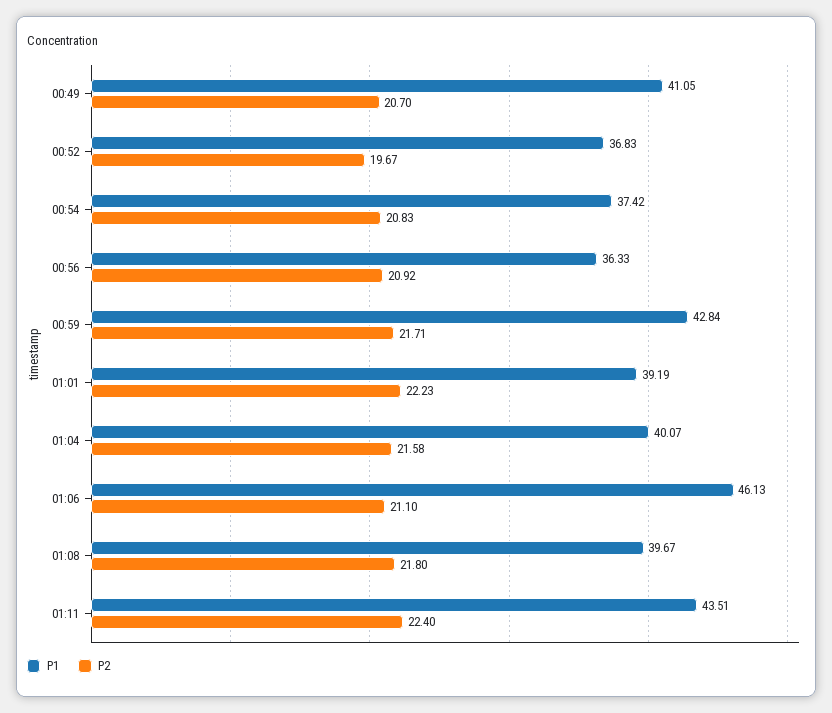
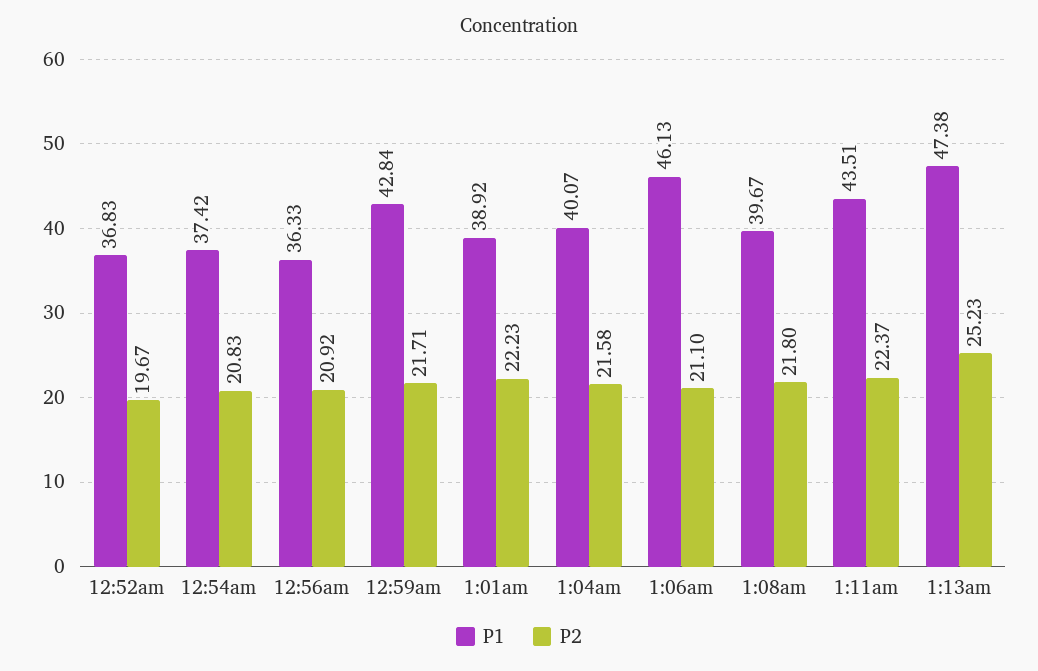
P1, 00:49: 41.05 -> none
P2, 00:49: 20.7 -> none
P1, 01:01: 39.19 -> 38.92
P2, 01:11: 22.4 -> 22.37
P1, 1:13am: none -> 47.38
P2, 1:13am: none -> 25.23

